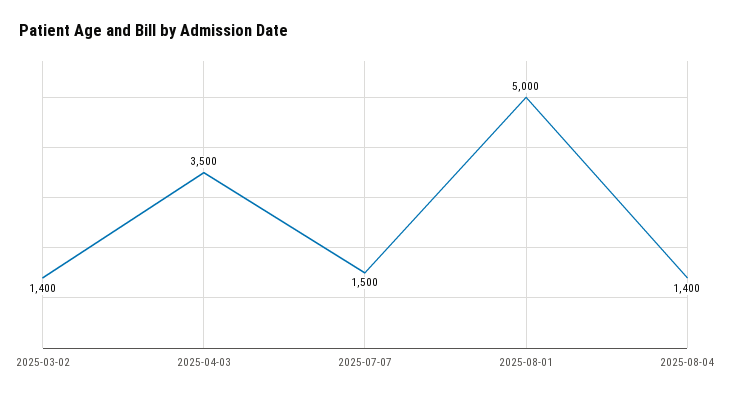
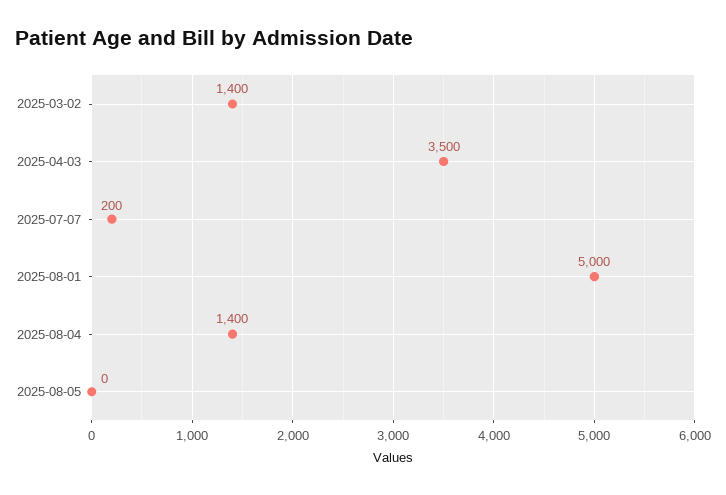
2025-07-07: 1500 -> 200
2025-08-05: none -> 0

